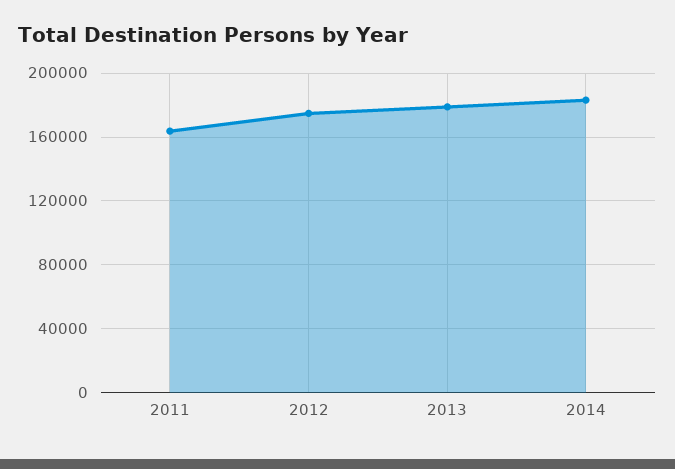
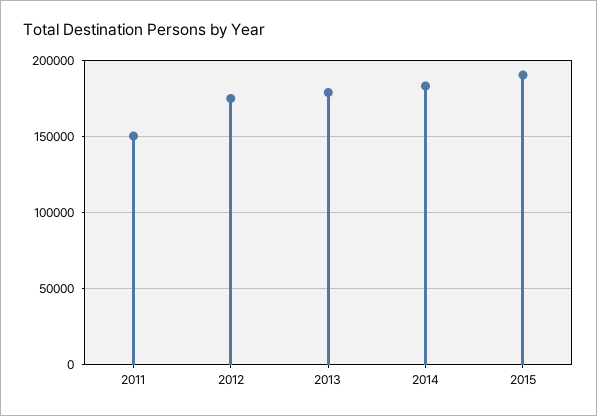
2011: 165000 -> 150000
2015: none -> 190000

